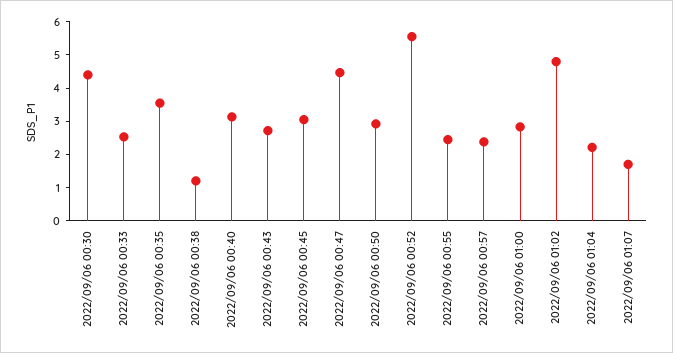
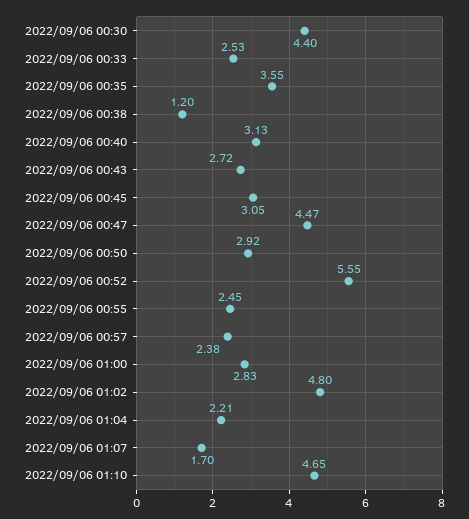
2022/09/06 01:10: none -> 4.65

